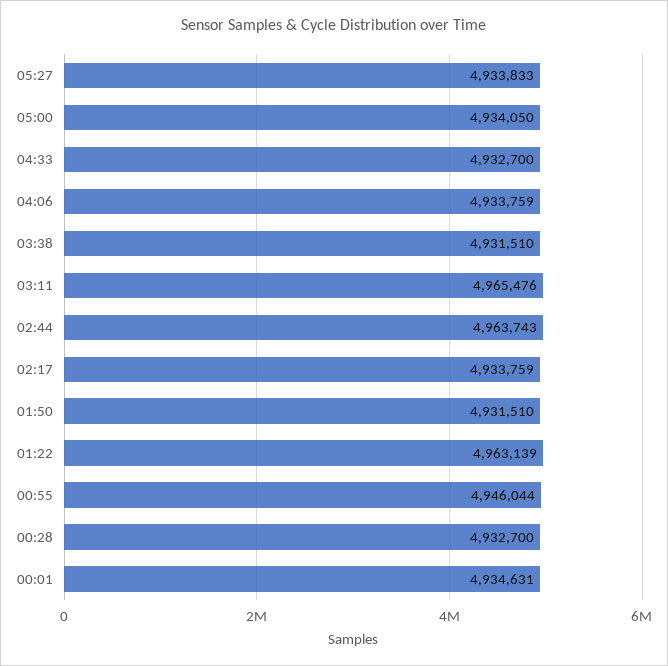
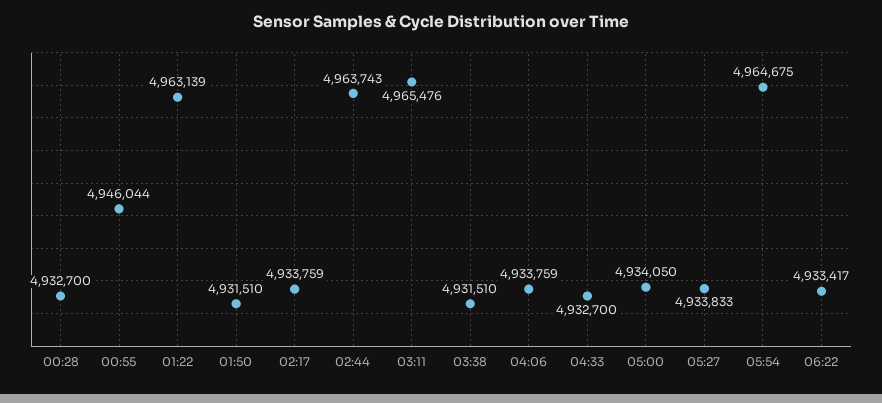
00:01: 4934631 -> none
05:54: none -> 4964675
06:22: none -> 4933417

